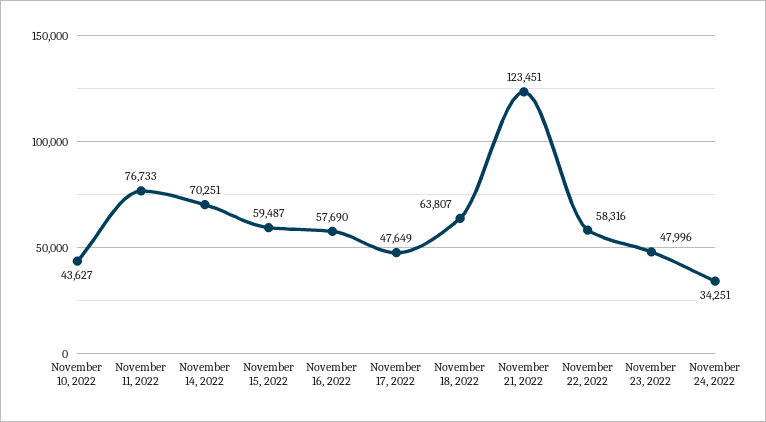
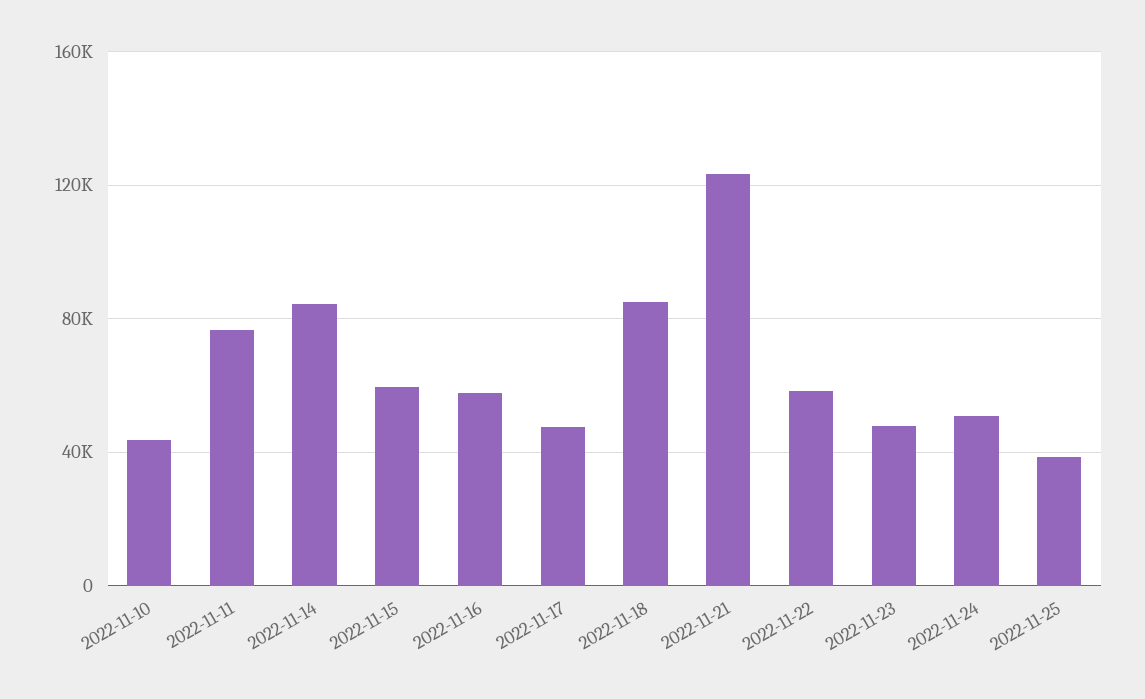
November 14, 2022: 70251 -> 85000
November 18, 2022: 63807 -> 85000
November 24, 2022: 34251 -> 50000
2022-11-25: none -> 40000

